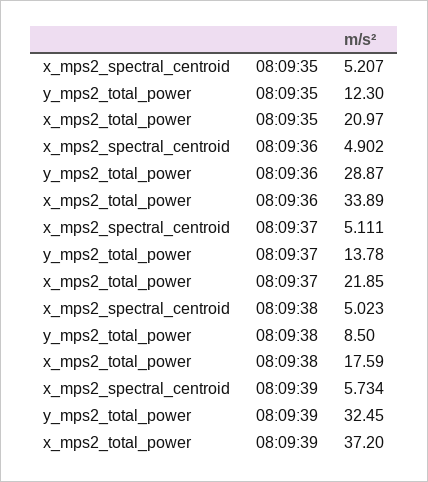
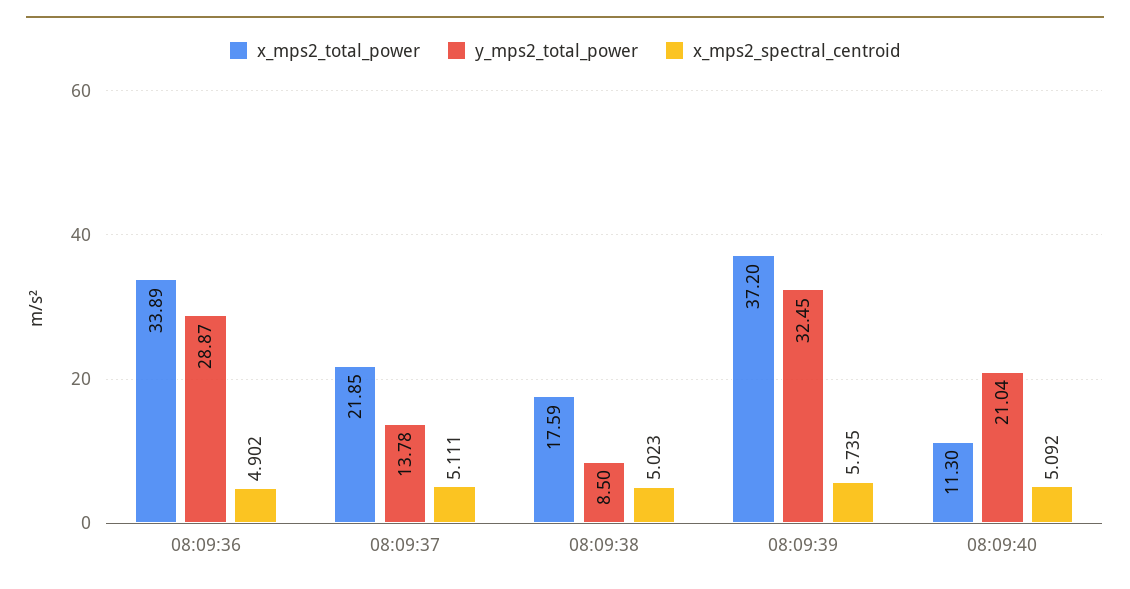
x_mps2_spectral_centroid, 08:09:35: 5.207 -> none
y_mps2_total_power, 08:09:35: 12.3 -> none
x_mps2_total_power, 08:09:35: 20.97 -> none
x_mps2_spectral_centroid, 08:09:39: 5.734 -> 5.735
x_mps2_total_power, 08:09:40: none -> 11.3
y_mps2_total_power, 08:09:40: none -> 21.04
x_mps2_spectral_centroid, 08:09:40: none -> 5.092

